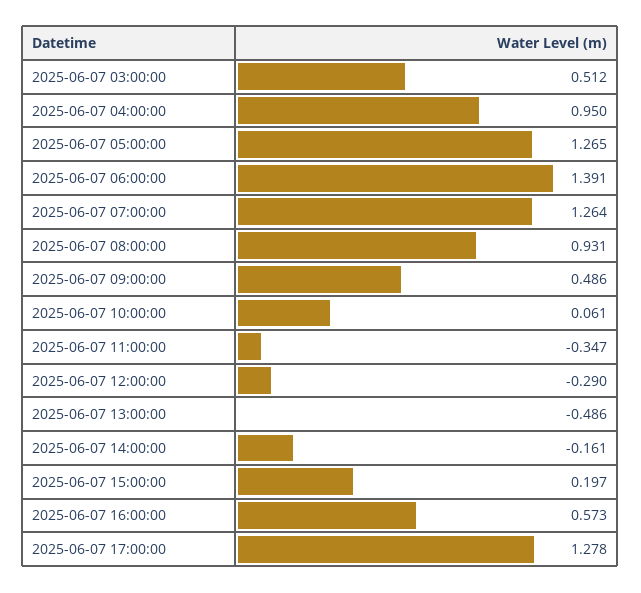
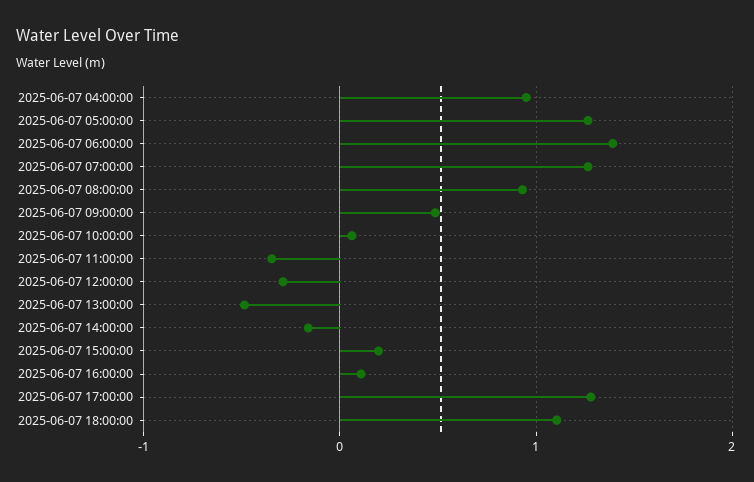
2025-06-07 03:00:00: 0.512 -> none
2025-06-07 16:00:00: 0.573 -> 0.1
2025-06-07 18:00:00: none -> 1.1

